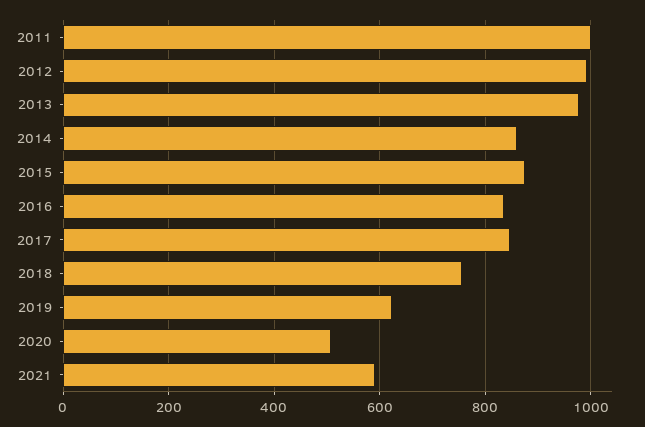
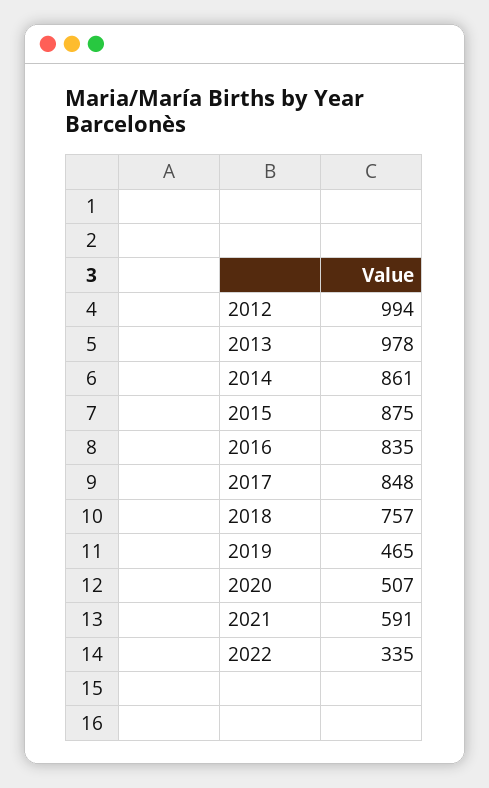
2011: 1000 -> none
2019: 620 -> 465
2022: none -> 335

